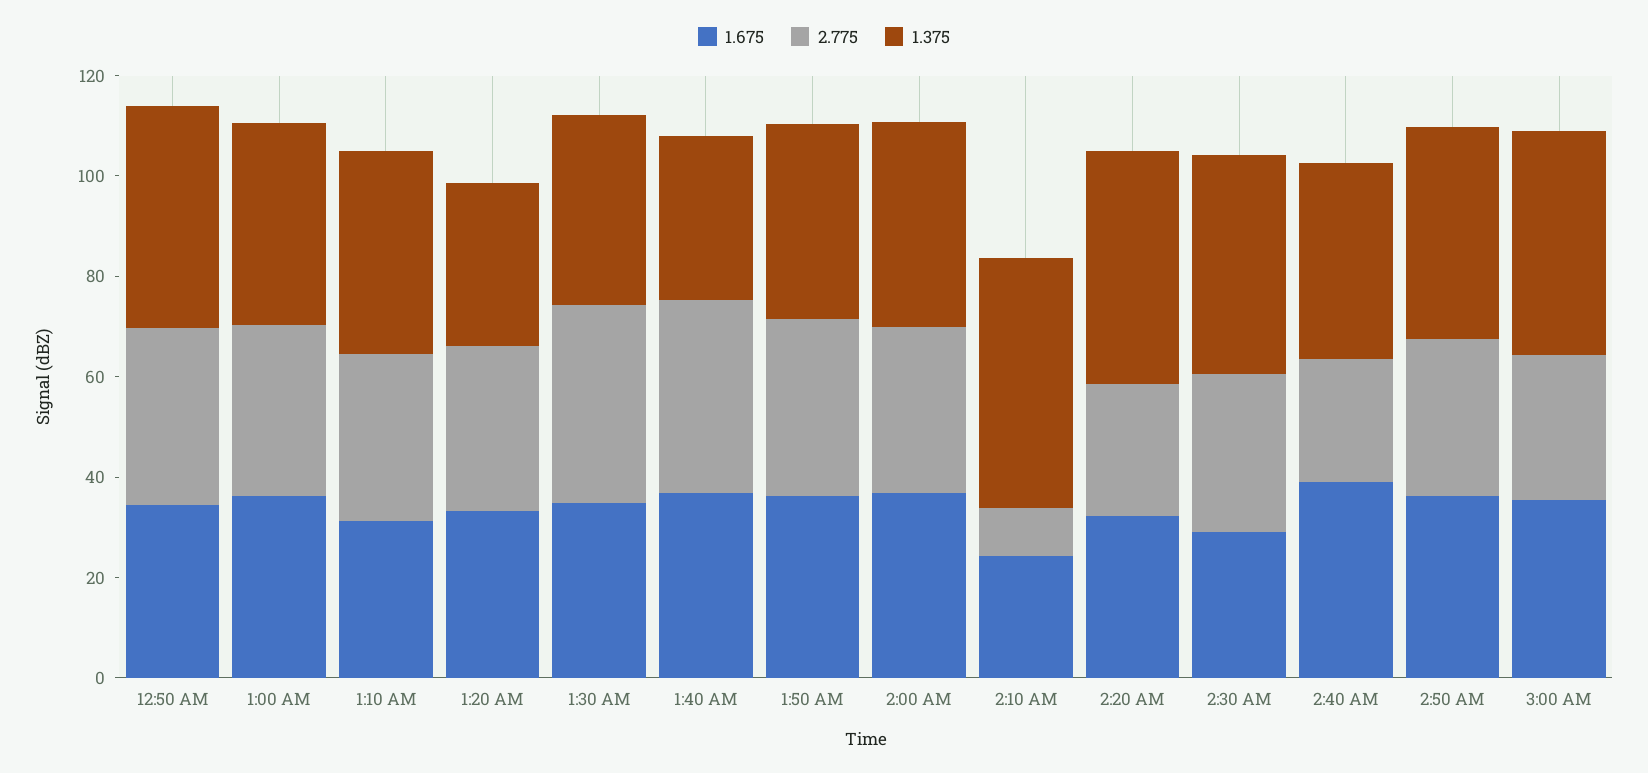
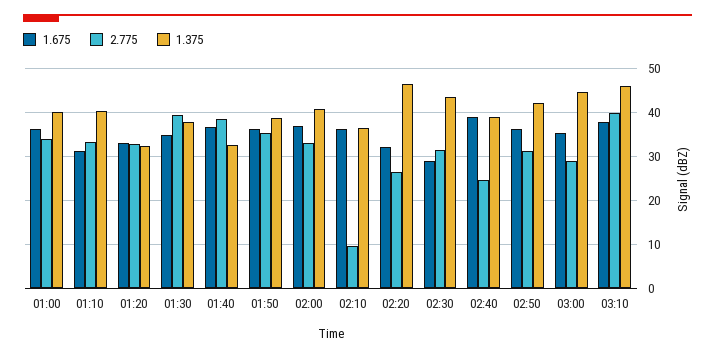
1.675, 12:50 AM: 35 -> none
2.775, 12:50 AM: 35 -> none
1.375, 12:50 AM: 45 -> none
1.675, 2:10 AM: 25 -> 36
1.375, 2:10 AM: 50 -> 36
1.675, 03:10: none -> 38
2.775, 03:10: none -> 40
1.375, 03:10: none -> 46

